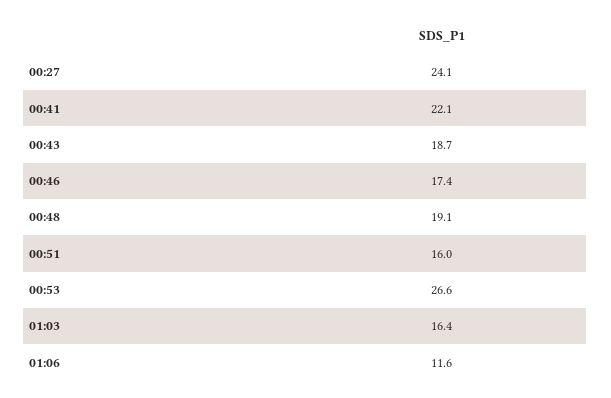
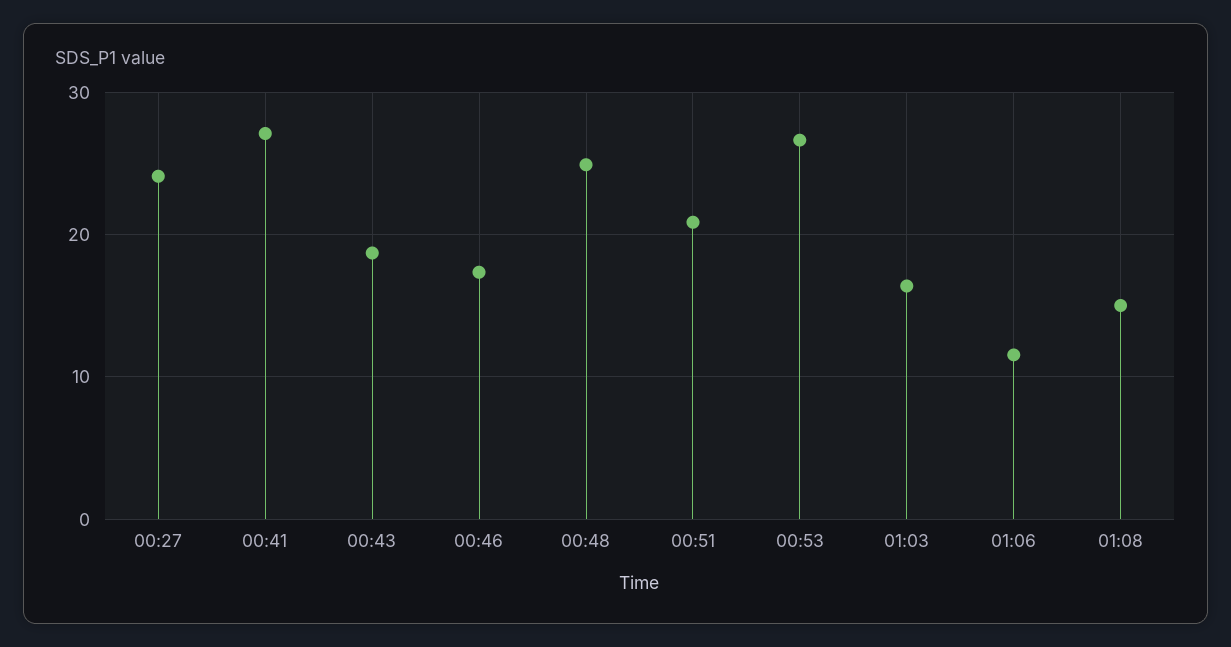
00:41: 22.1 -> 27
00:48: 19.1 -> 25
00:51: 16 -> 21
01:08: none -> 15

